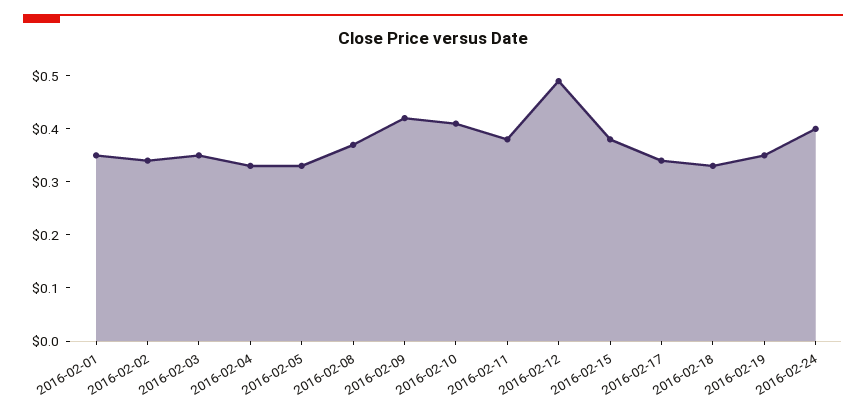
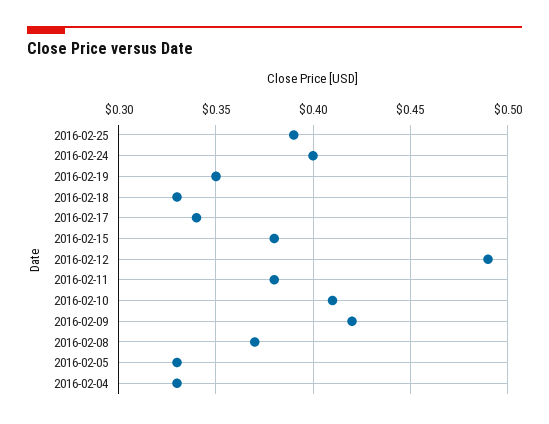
2016-02-01: 0.35 -> none
2016-02-02: 0.35 -> none
2016-02-03: 0.35 -> none
2016-02-25: none -> 0.39

